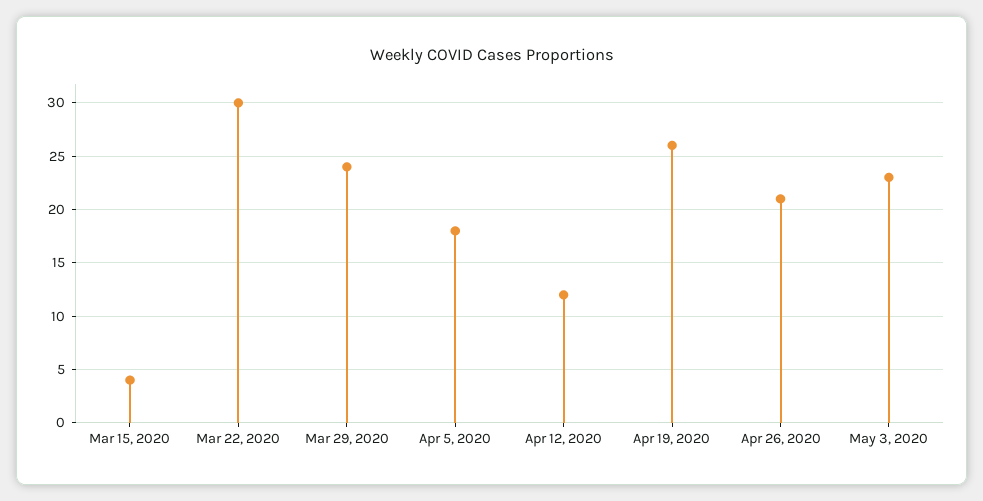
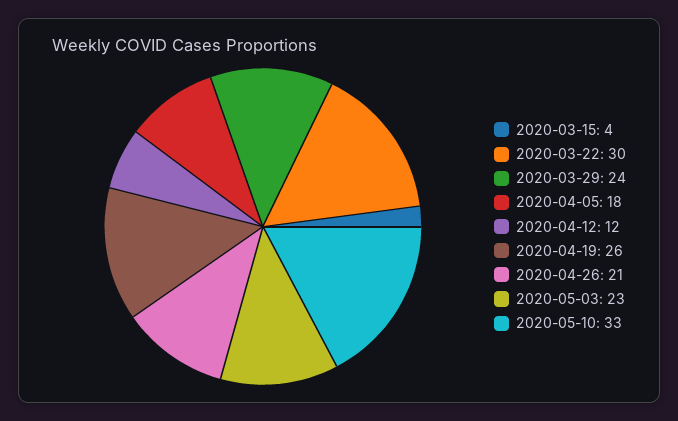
2020-05-10: none -> 33

